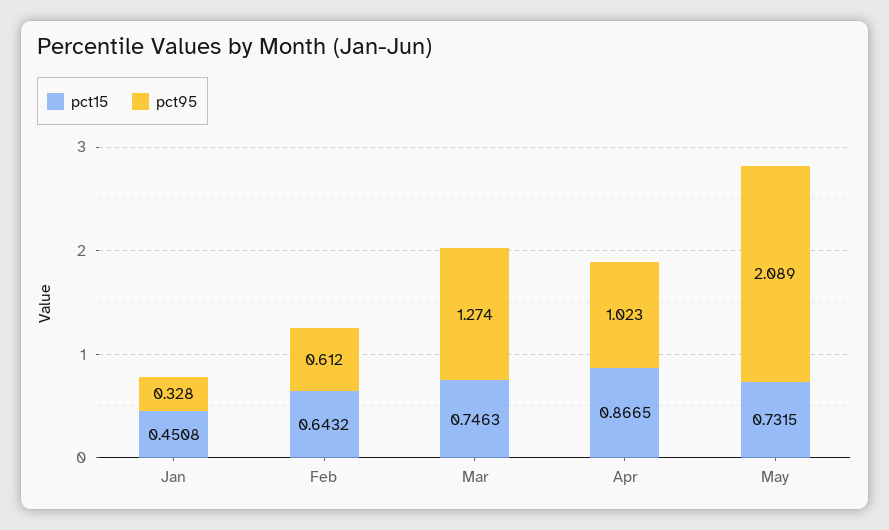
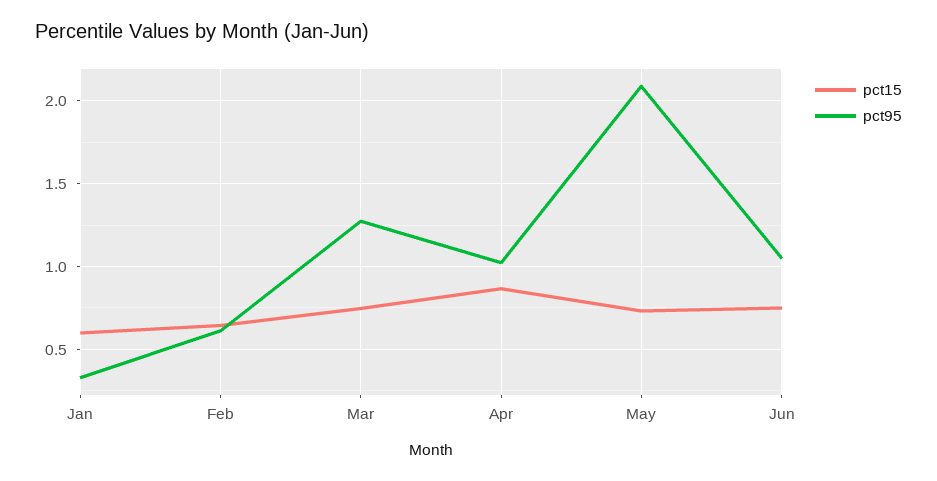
pct15, Jan: 0.4508 -> 0.6
pct15, Jun: none -> 0.75
pct95, Jun: none -> 1.05

